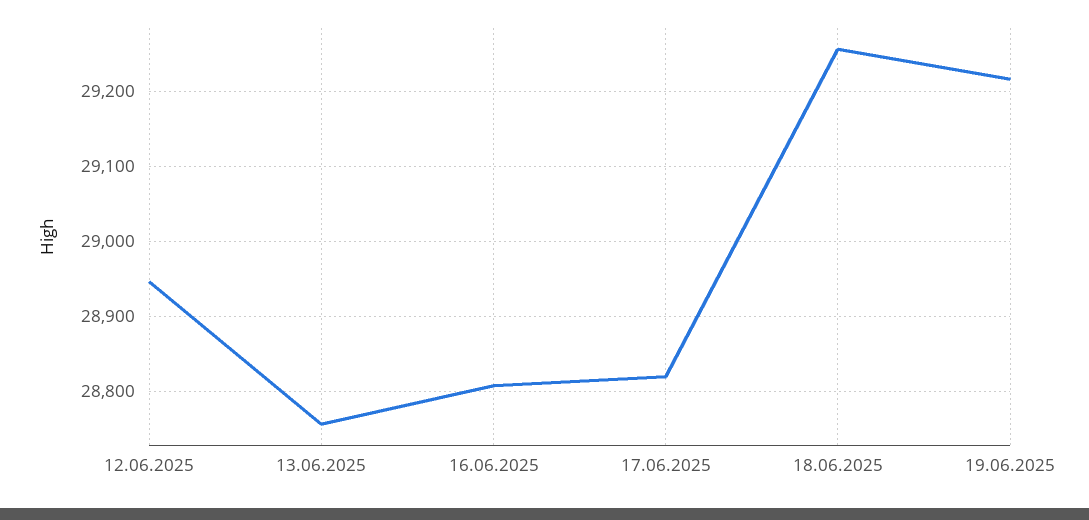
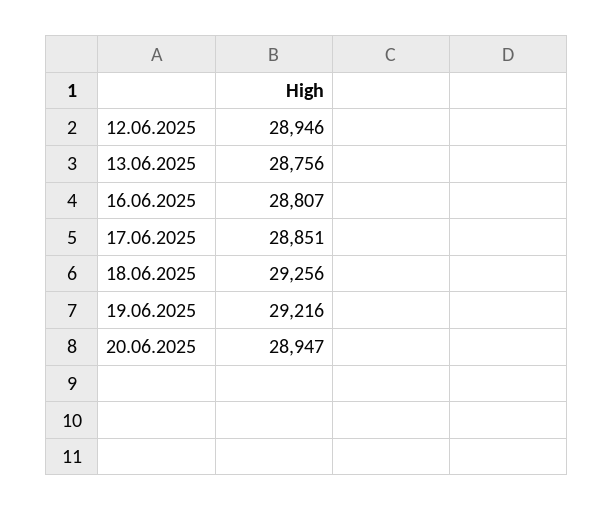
17.06.2025: 28820 -> 28851
20.06.2025: none -> 28947

